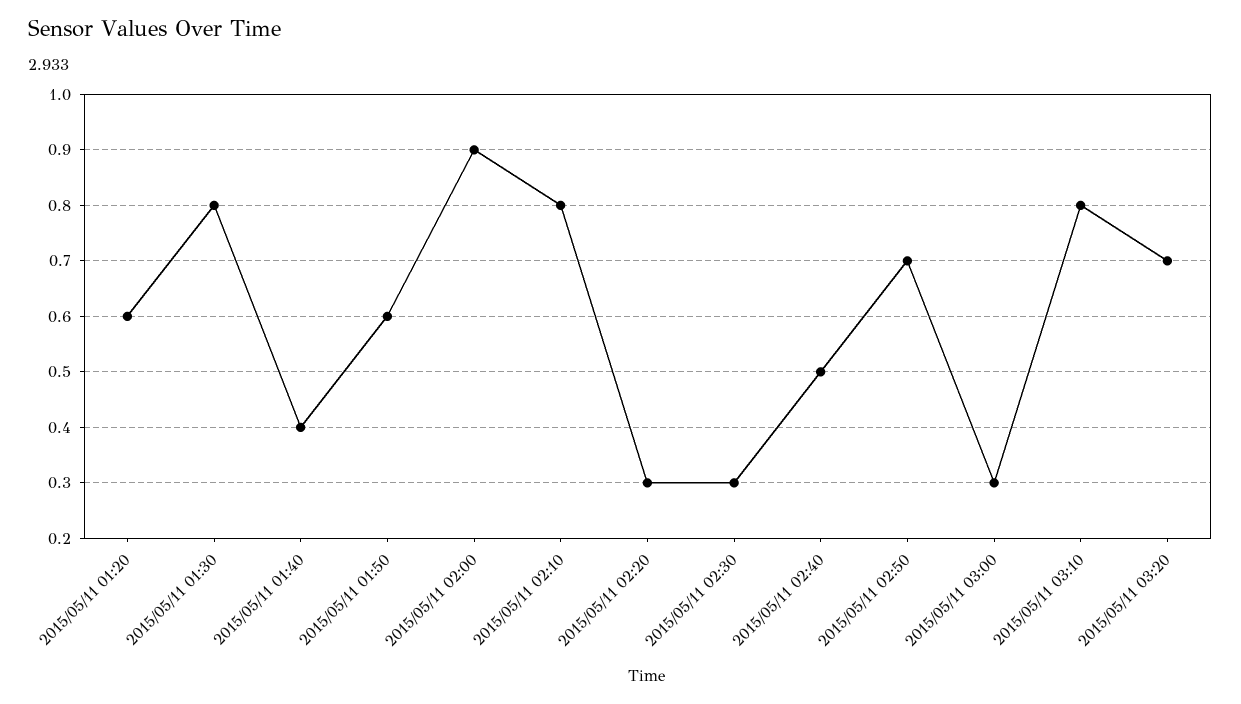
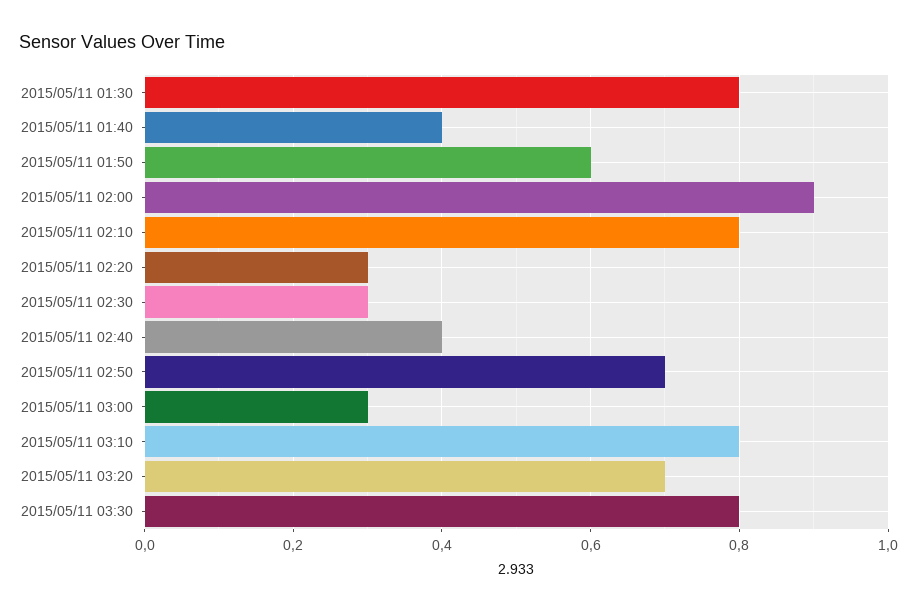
2015/05/11 01:20: 0.6 -> none
2015/05/11 02:40: 0.5 -> 0.4
2015/05/11 03:30: none -> 0.8

